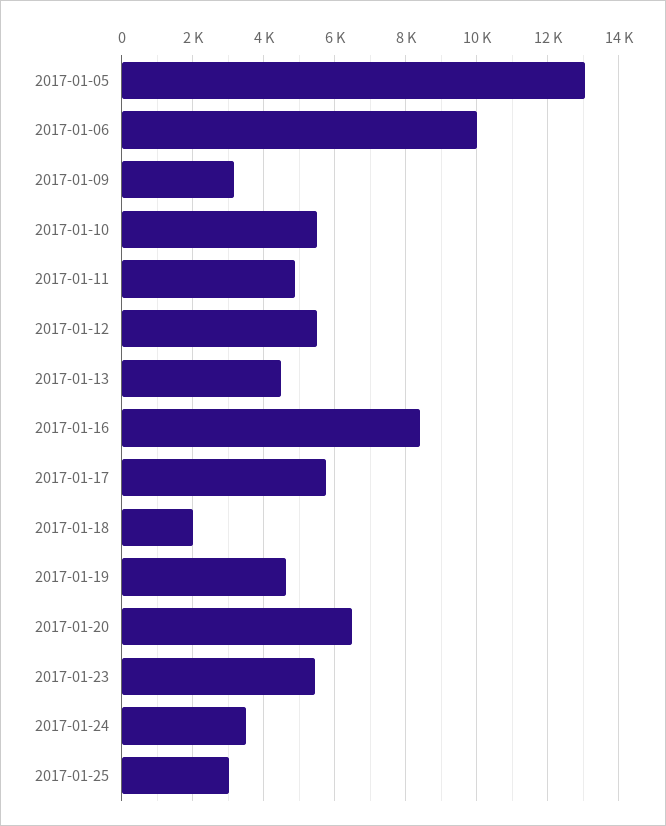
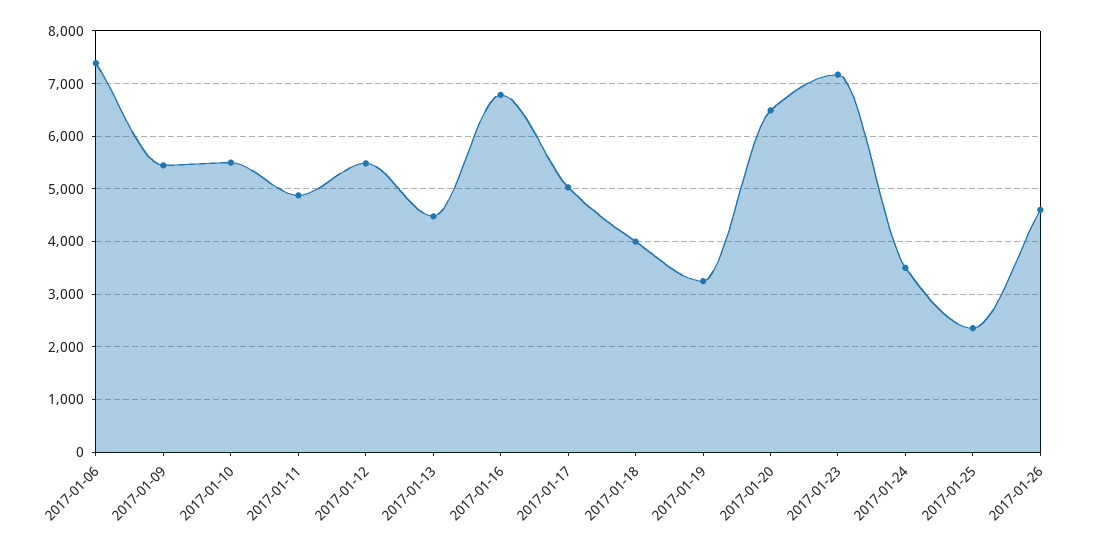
2017-01-05: 13000 -> none
2017-01-06: 10000 -> 7400
2017-01-09: 3200 -> 5400
2017-01-16: 8400 -> 6800
2017-01-17: 5800 -> 5000
2017-01-18: 2000 -> 4000
2017-01-19: 4600 -> 3200
2017-01-23: 5400 -> 7200
2017-01-25: 3000 -> 2400
2017-01-26: none -> 4600

